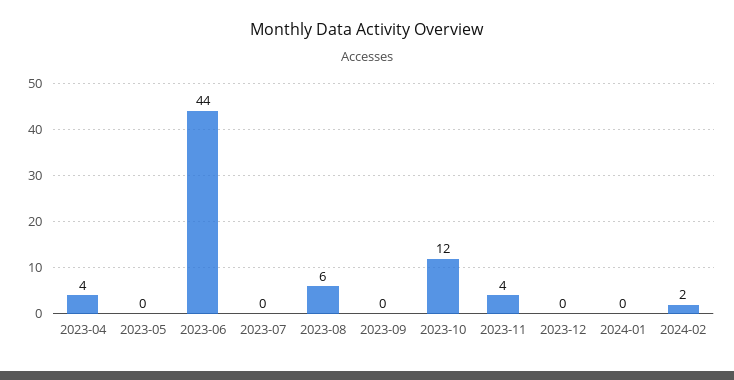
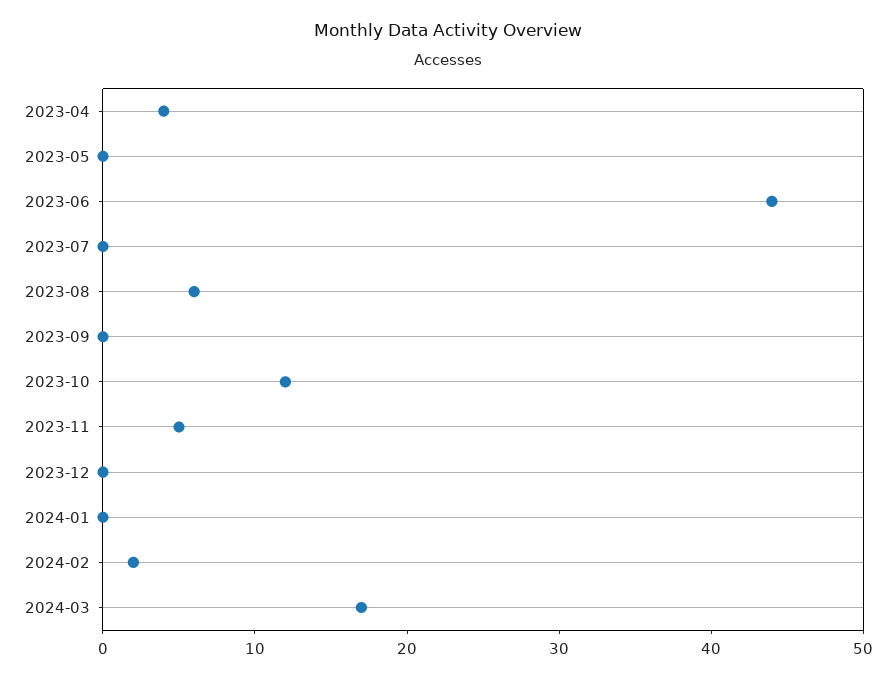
2023-11: 4 -> 5
2024-03: none -> 17

